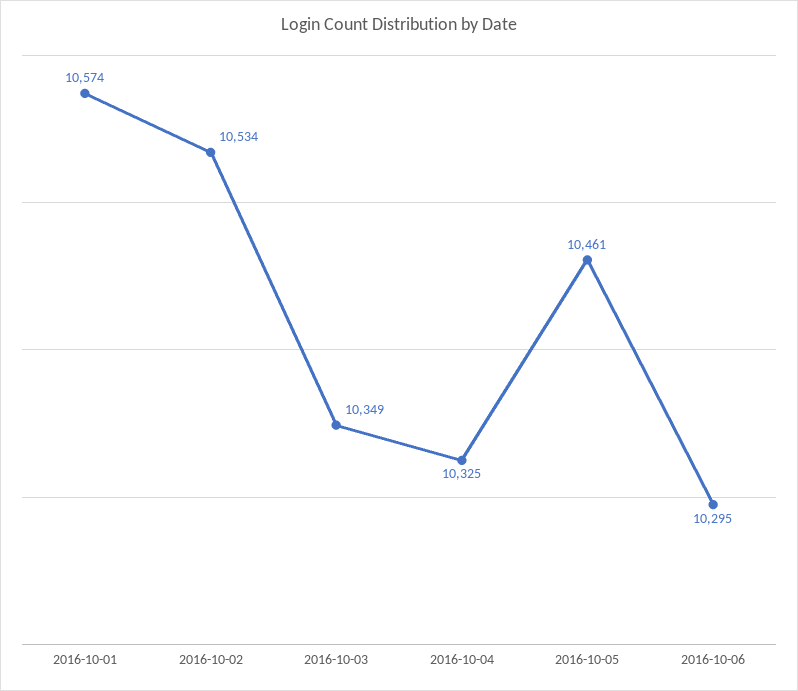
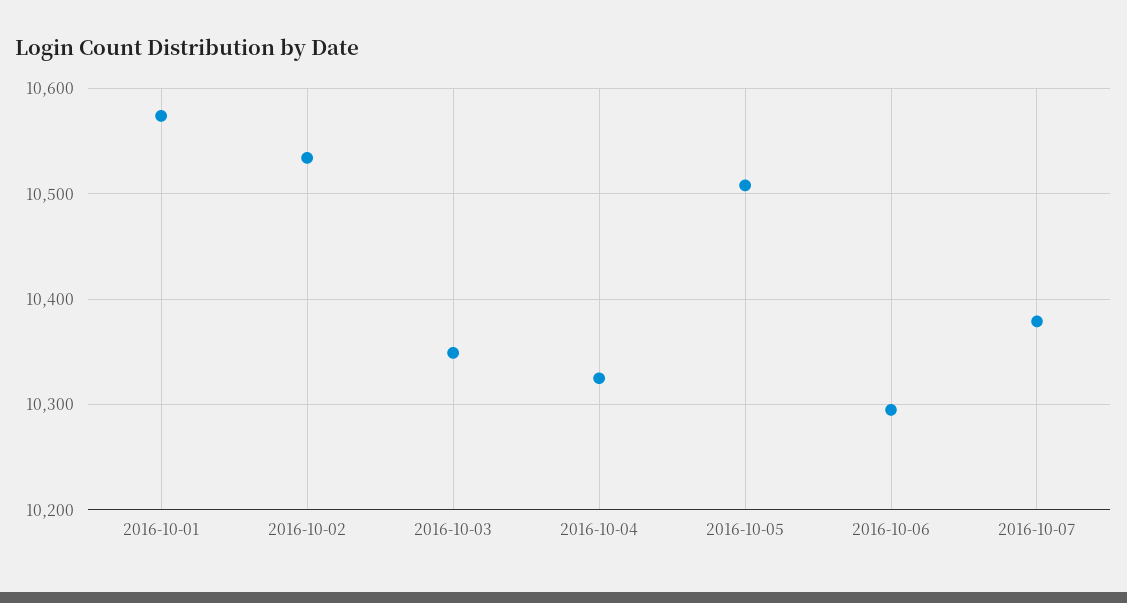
2016-10-05: 10461 -> 10510
2016-10-07: none -> 10380

